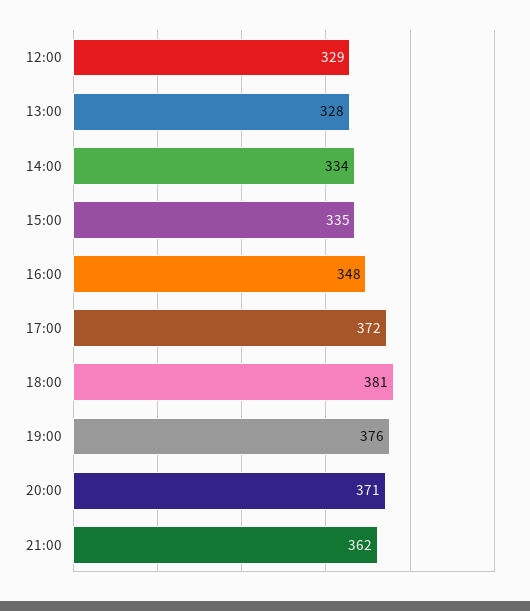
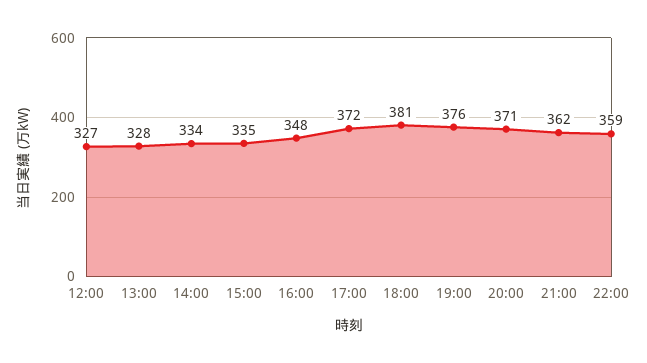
12:00: 329 -> 327
22:00: none -> 359

